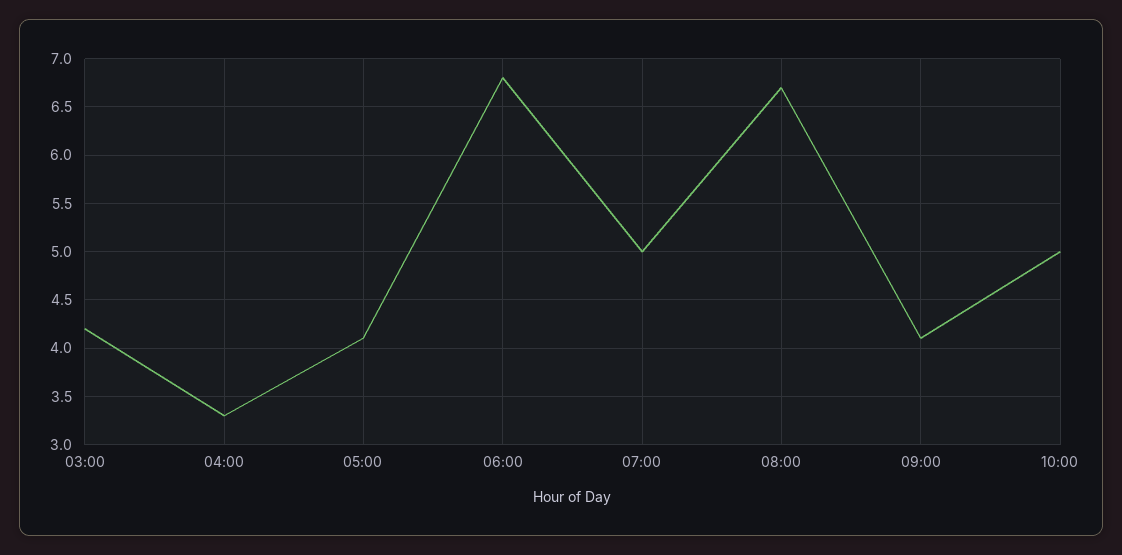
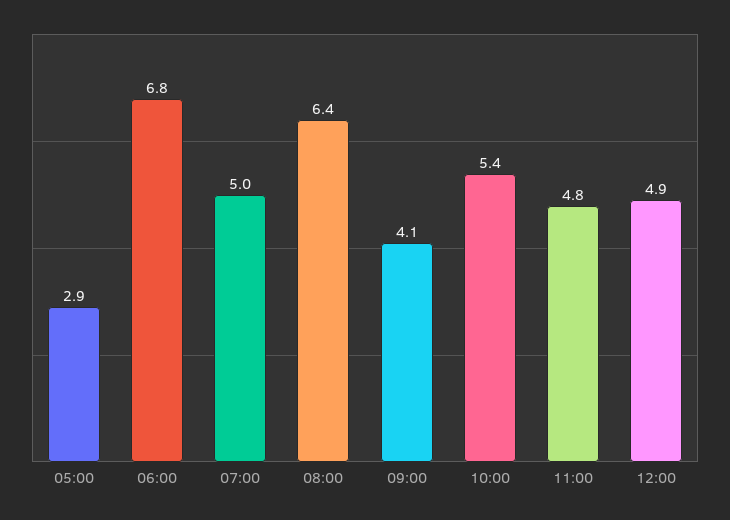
03:00: 4.2 -> none
04:00: 3.3 -> none
05:00: 4.1 -> 2.9
08:00: 6.7 -> 6.4
10:00: 5 -> 5.4
11:00: none -> 4.8
12:00: none -> 4.9

